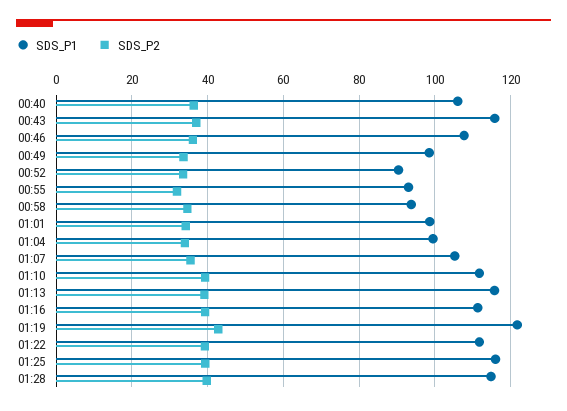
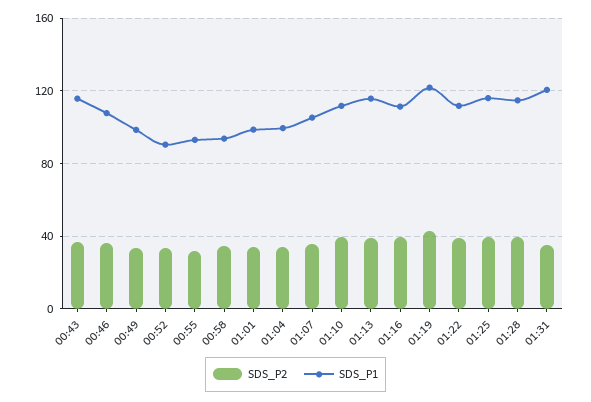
SDS_P1, 00:40: 106 -> none
SDS_P2, 00:40: 36 -> none
SDS_P2, 01:31: none -> 35
SDS_P1, 01:31: none -> 120

